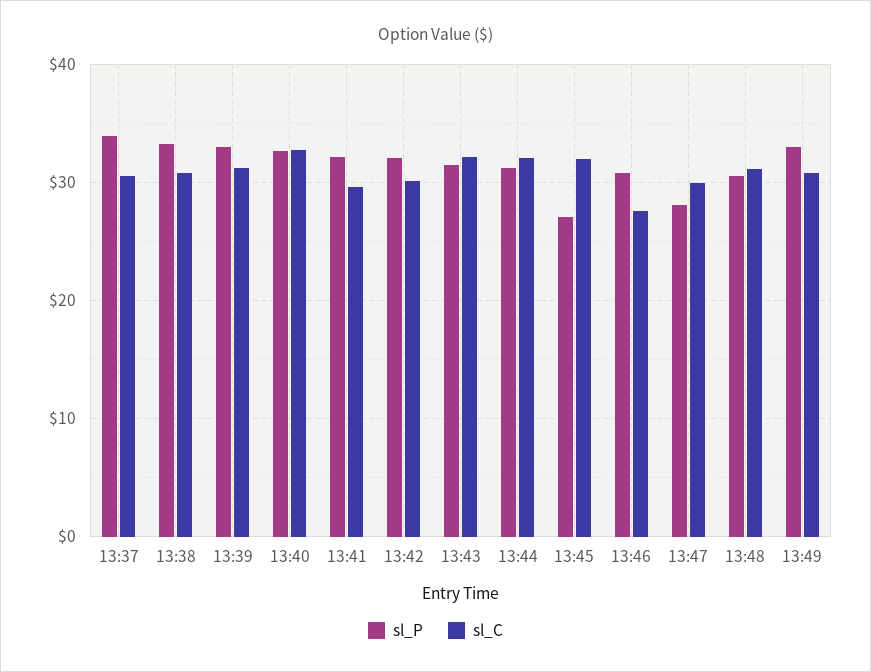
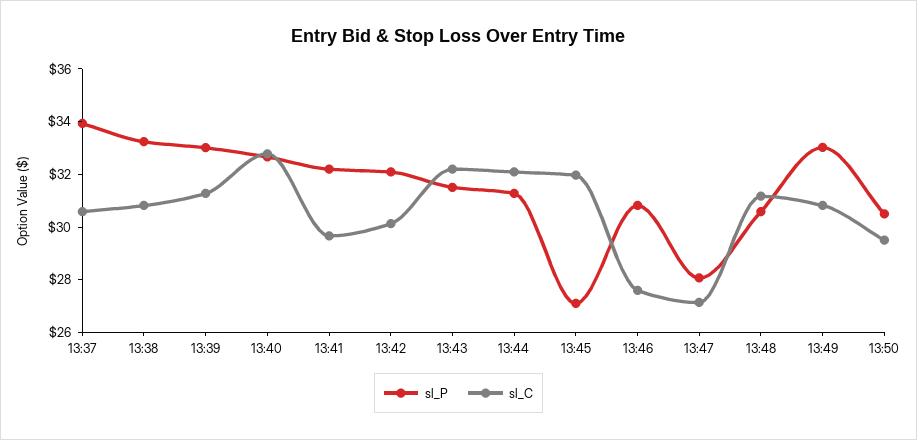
sl_C, 13:47: 30 -> 27
sl_P, 13:50: none -> 30.5
sl_C, 13:50: none -> 29.5

